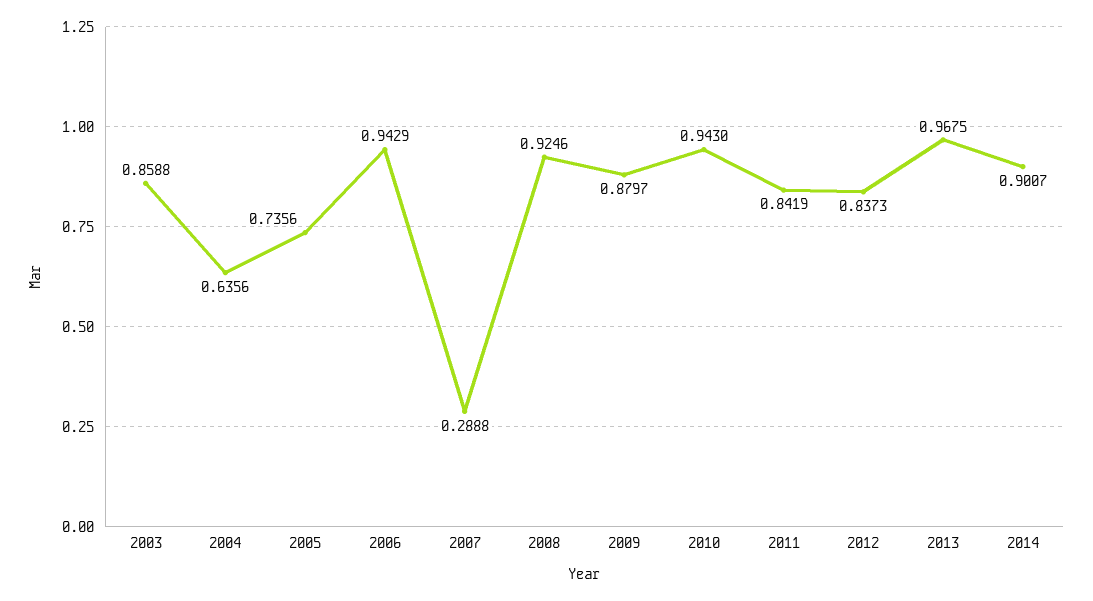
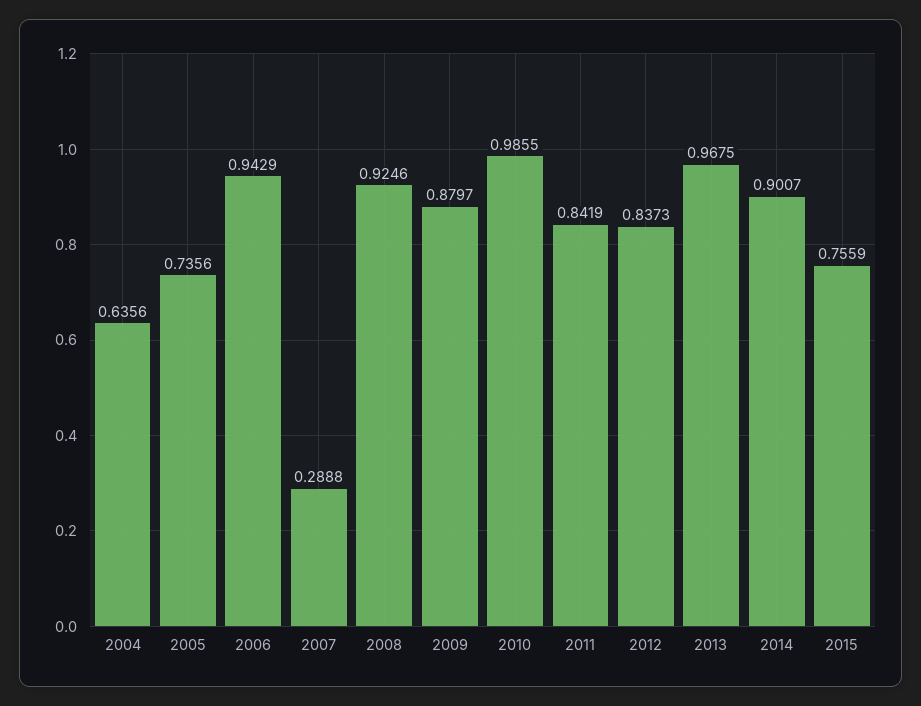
2003: 0.8588 -> none
2010: 0.943 -> 0.9855
2015: none -> 0.7559

